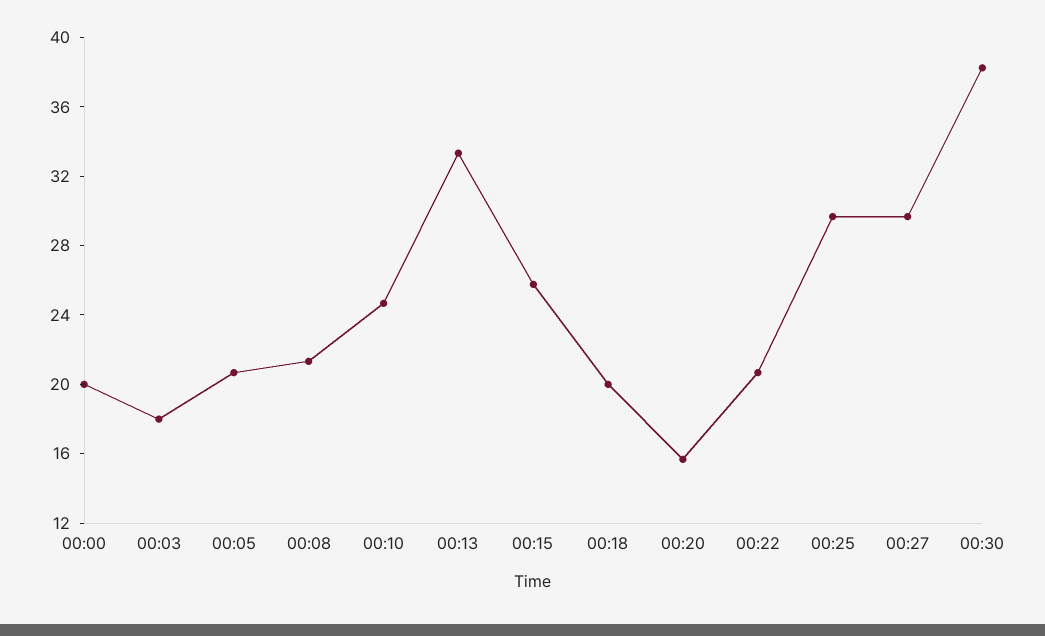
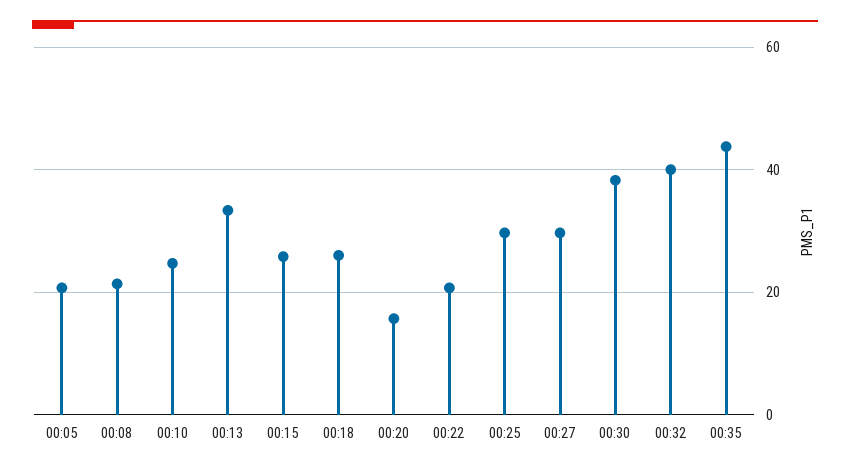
00:00: 20 -> none
00:03: 18 -> none
00:18: 20 -> 26
00:32: none -> 40
00:35: none -> 44

